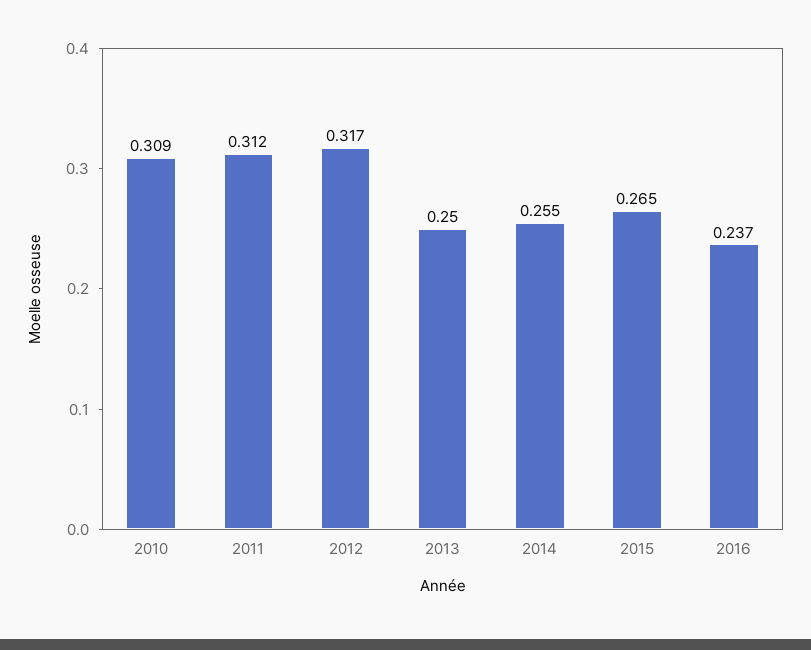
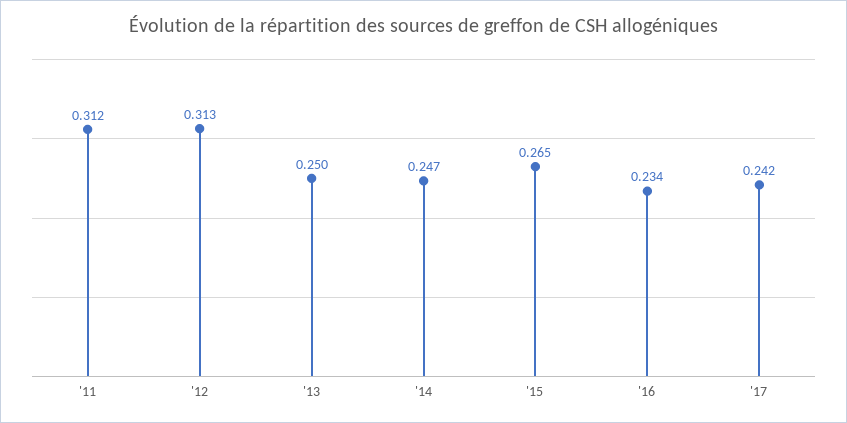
2010: 0.309 -> none
2012: 0.317 -> 0.313
2014: 0.255 -> 0.247
2016: 0.237 -> 0.234
'17: none -> 0.242

